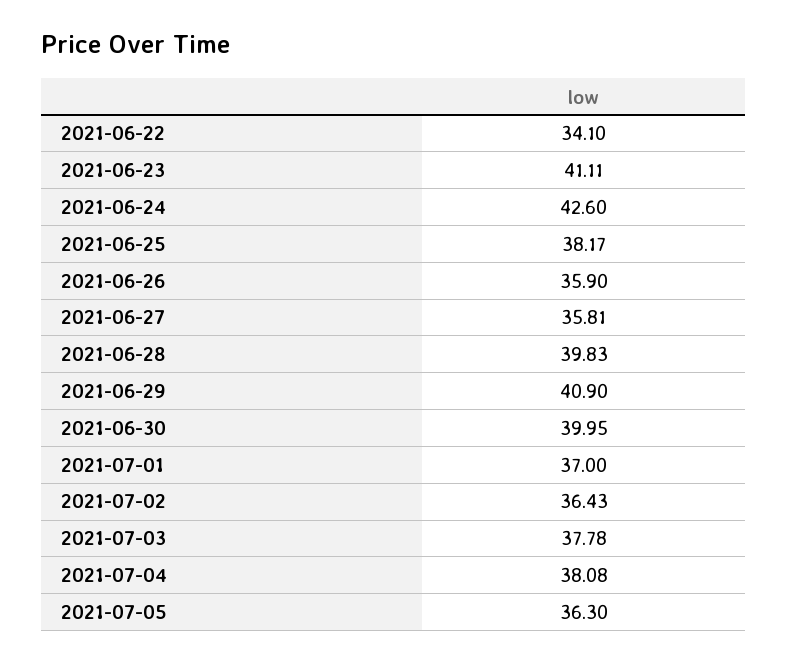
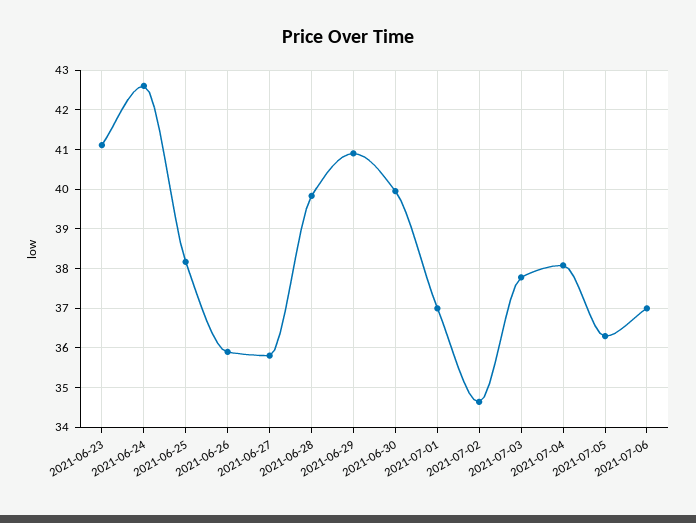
2021-06-22: 34.1 -> none
2021-07-02: 36.43 -> 34.6
2021-07-06: none -> 37

